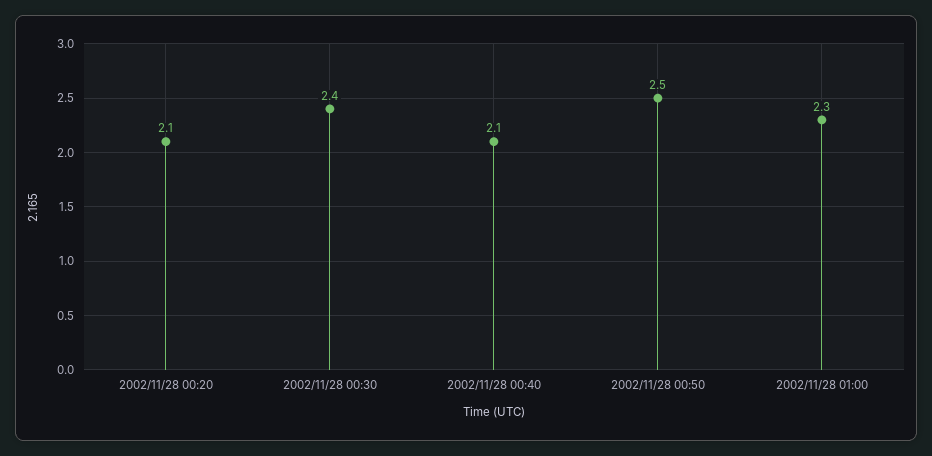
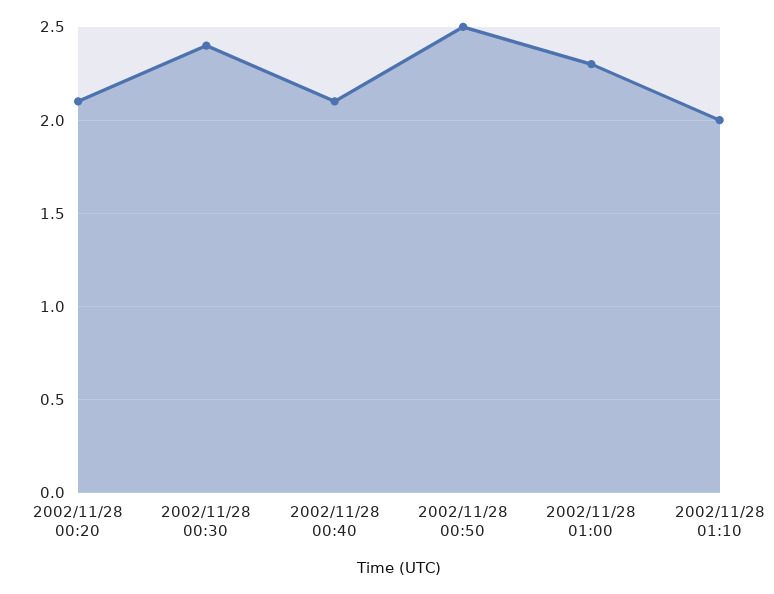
2002/11/28 01:10: none -> 2

